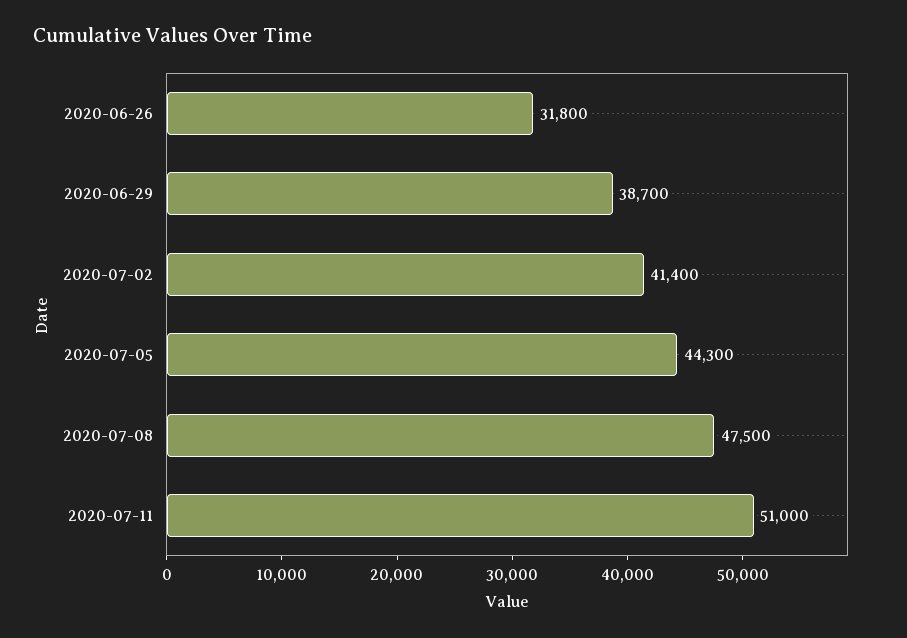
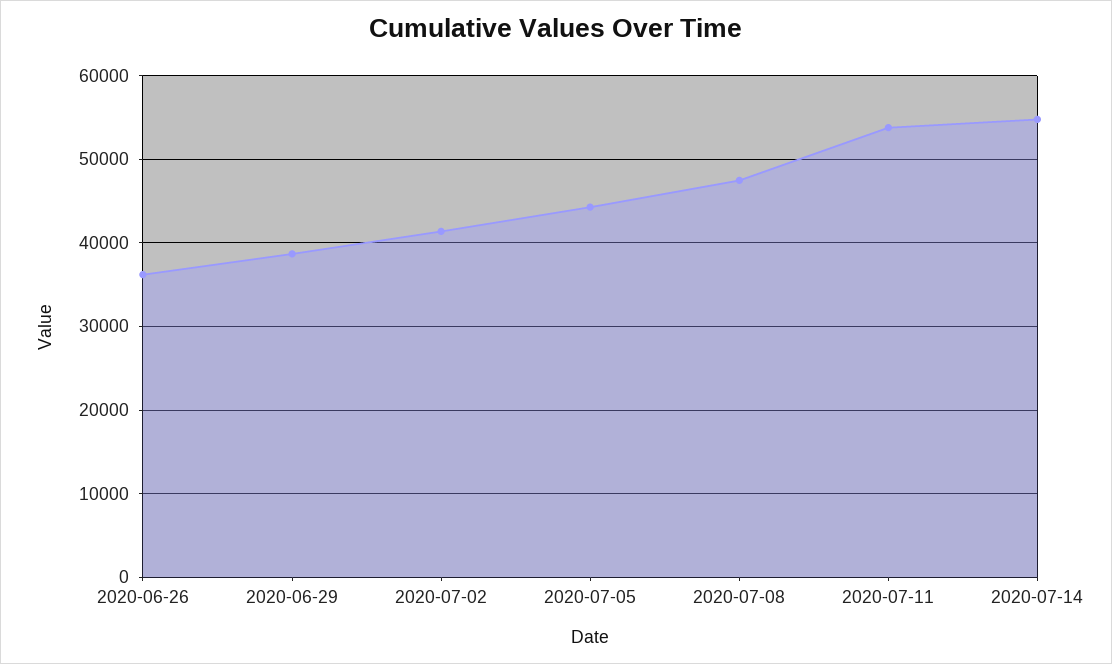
2020-06-26: 31800 -> 36000
2020-07-11: 51000 -> 54000
2020-07-14: none -> 55000

